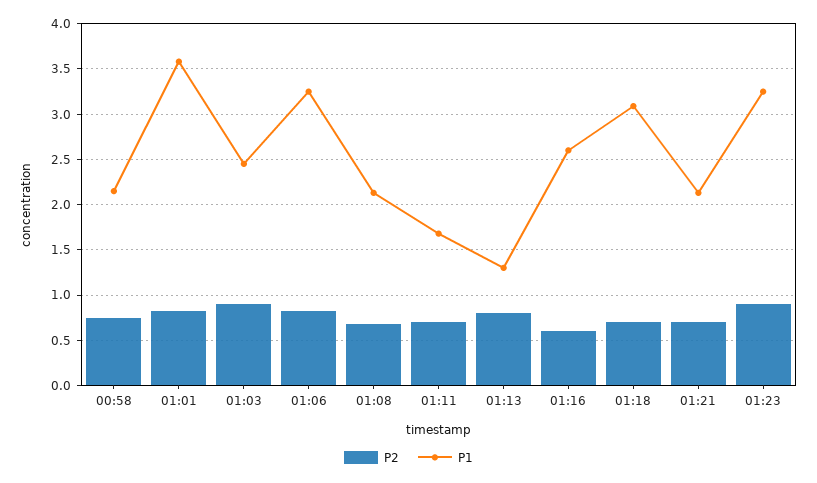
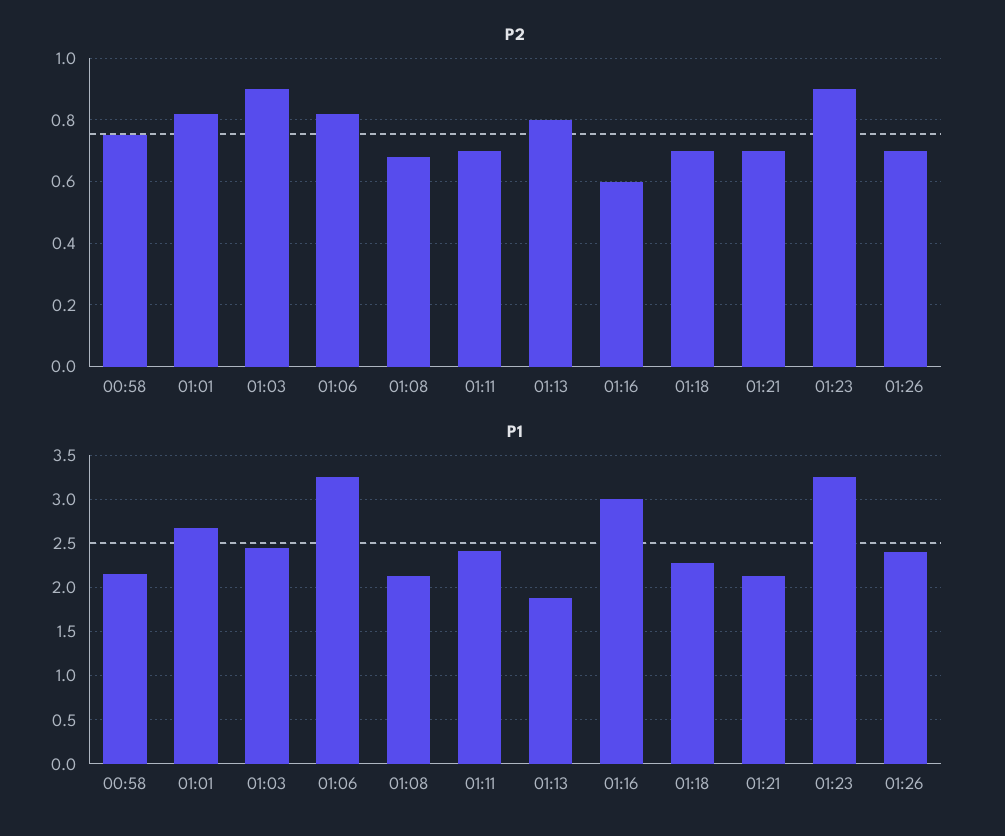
P1, 01:01: 3.6 -> 2.7
P1, 01:11: 1.7 -> 2.4
P1, 01:13: 1.3 -> 1.9
P1, 01:16: 2.6 -> 3
P1, 01:18: 3.1 -> 2.3
P2, 01:26: none -> 0.7
P1, 01:26: none -> 2.4

